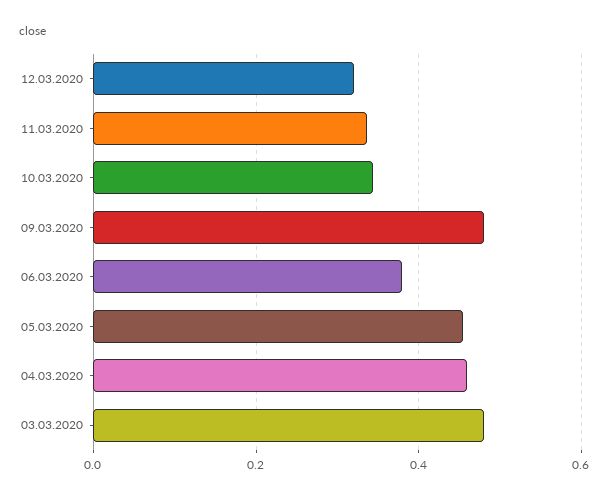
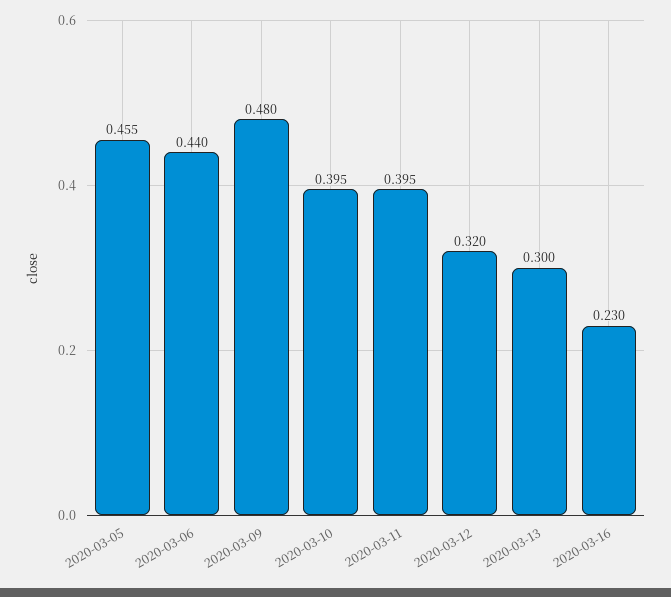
11.03.2020: 0.34 -> 0.395
10.03.2020: 0.34 -> 0.395
06.03.2020: 0.38 -> 0.44
04.03.2020: 0.46 -> none
03.03.2020: 0.48 -> none
2020-03-13: none -> 0.3
2020-03-16: none -> 0.23

